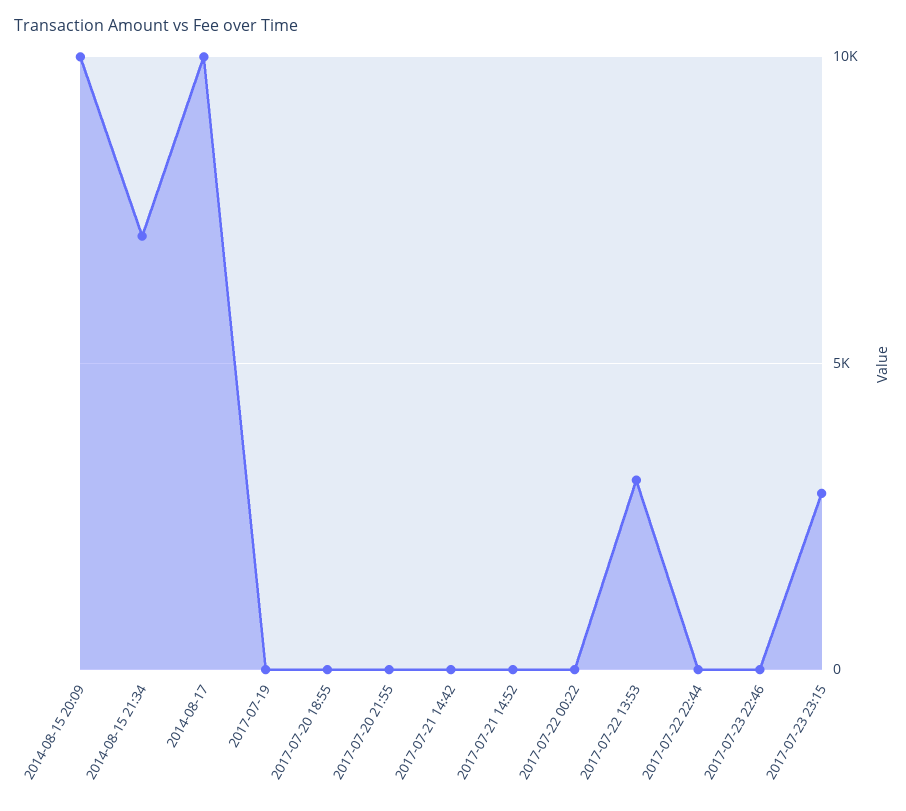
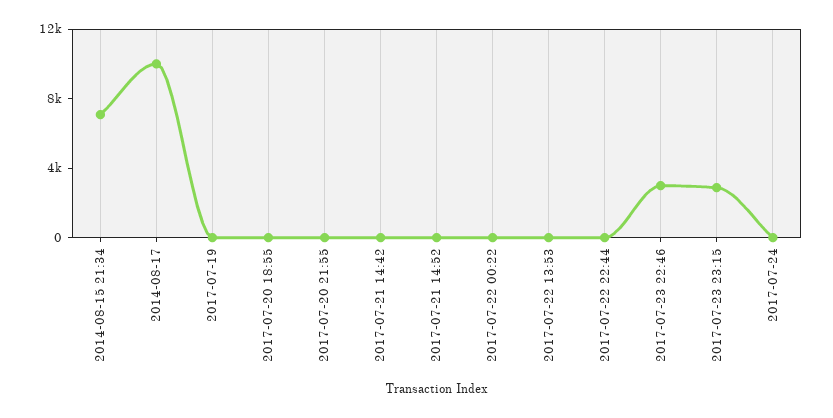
2014-08-15 20:09: 10000 -> none
2017-07-22 13:53: 3000 -> 0
2017-07-23 22:46: 0 -> 3000
2017-07-24: none -> 0

